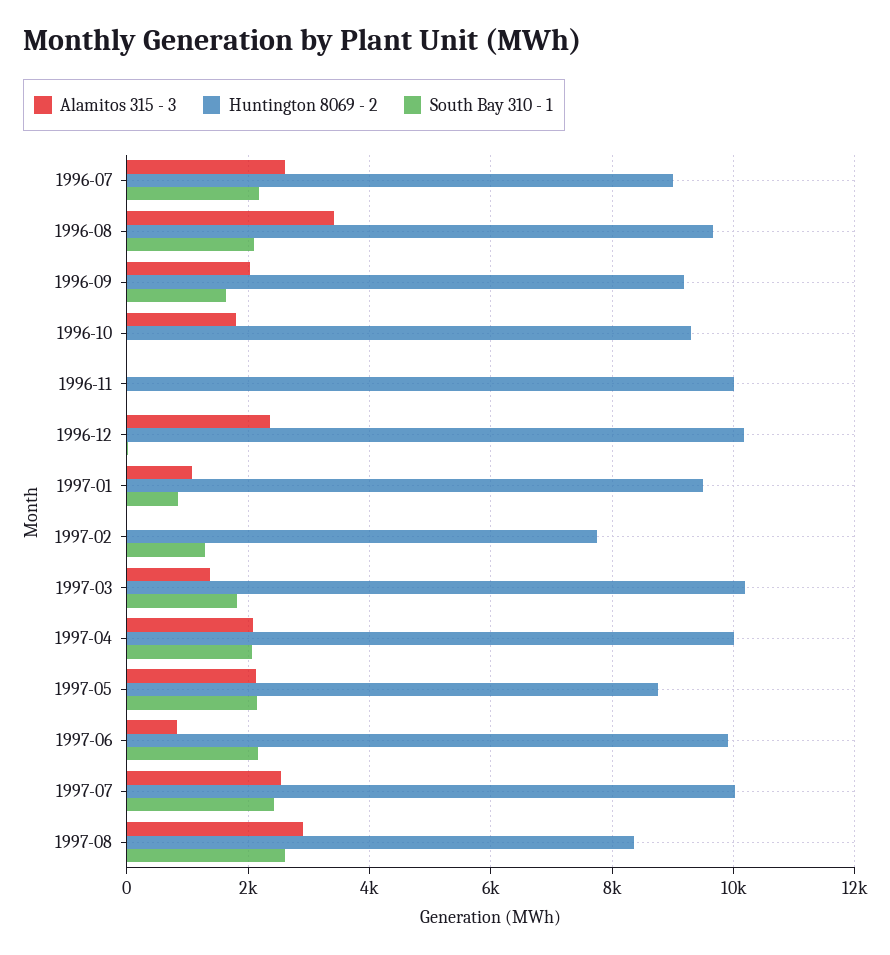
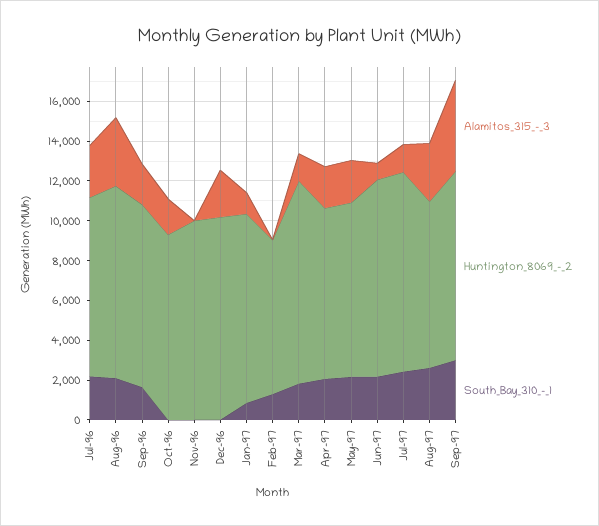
Huntington 8069 - 2, 1997-04: 10000 -> 8500
Alamitos 315 - 3, 1997-07: 2600 -> 1500
Alamitos 315 - 3, Sep-97: none -> 4500
Huntington 8069 - 2, Sep-97: none -> 9500
South Bay 310 - 1, Sep-97: none -> 3000

